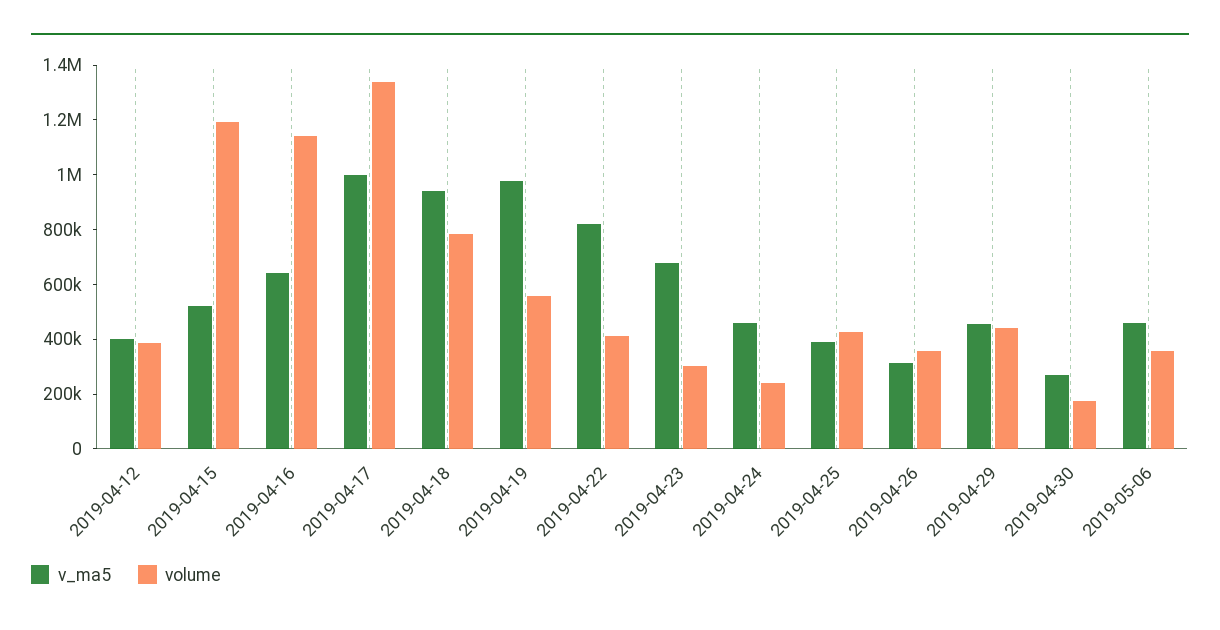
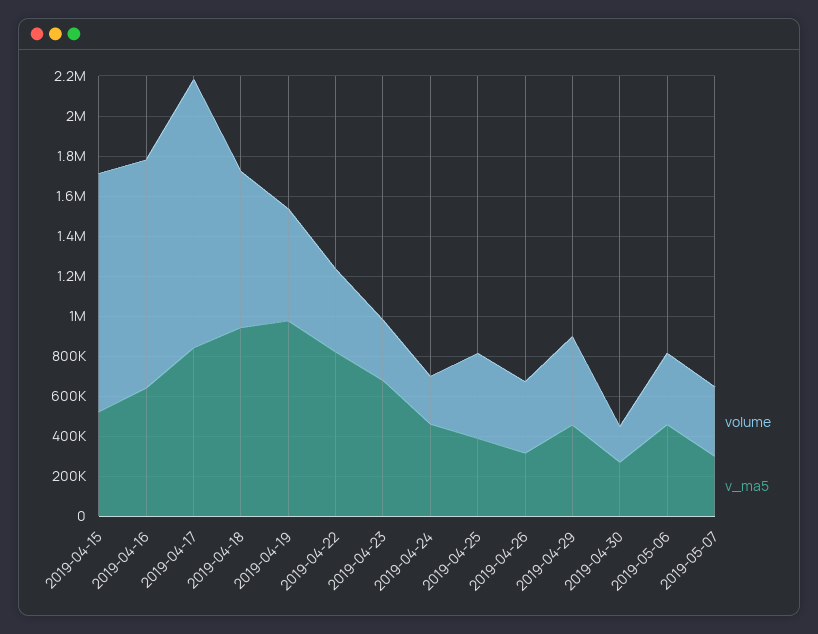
v_ma5, 2019-04-12: 400000 -> none
volume, 2019-04-12: 400000 -> none
v_ma5, 2019-04-17: 1000000 -> 850000
volume, 2019-05-07: none -> 350000
v_ma5, 2019-05-07: none -> 300000

